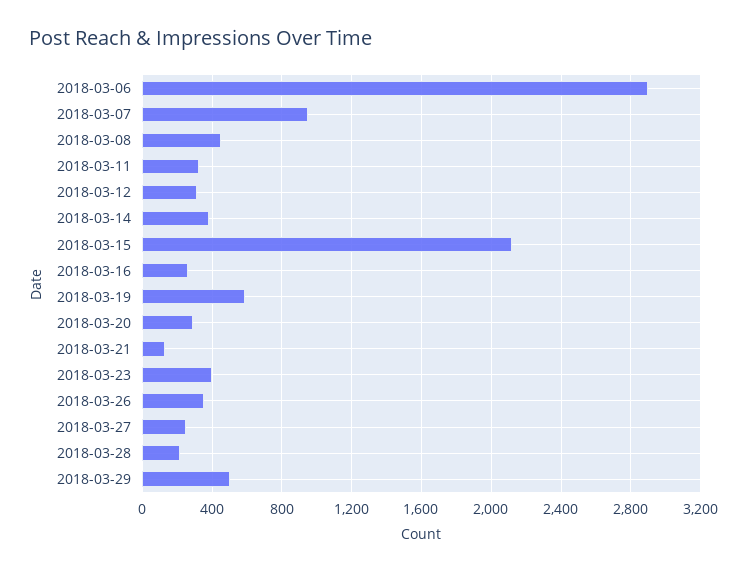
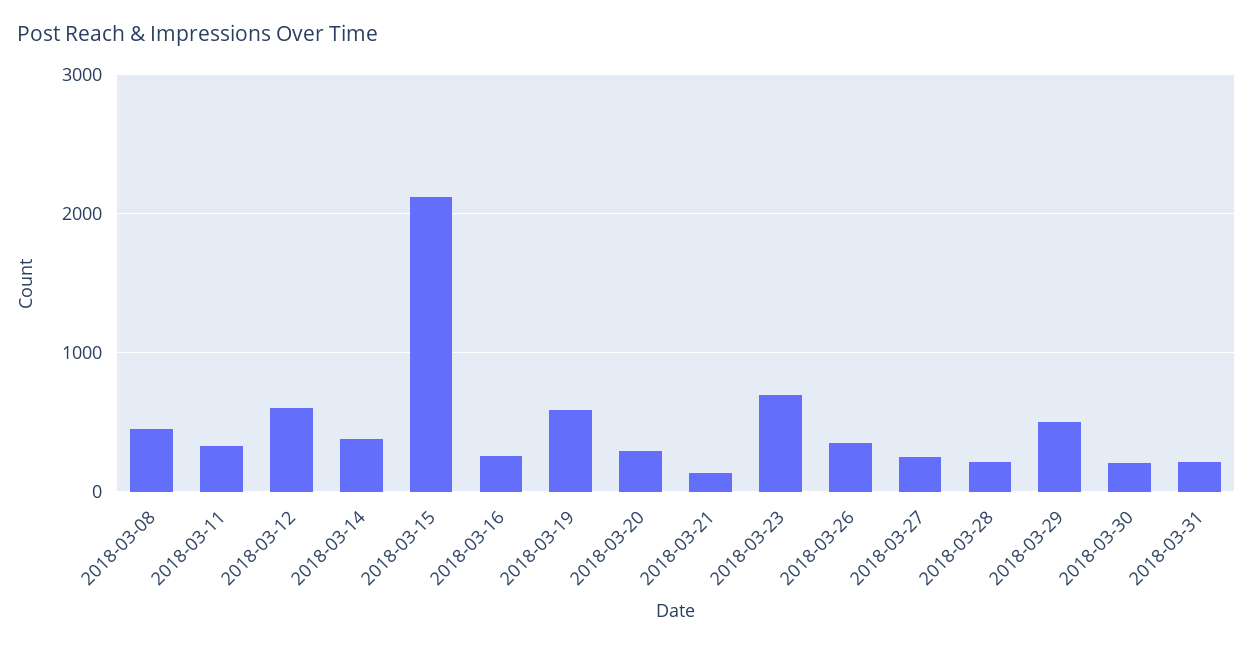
2018-03-06: 2900 -> none
2018-03-07: 950 -> none
2018-03-12: 300 -> 600
2018-03-23: 400 -> 700
2018-03-30: none -> 200
2018-03-31: none -> 200

